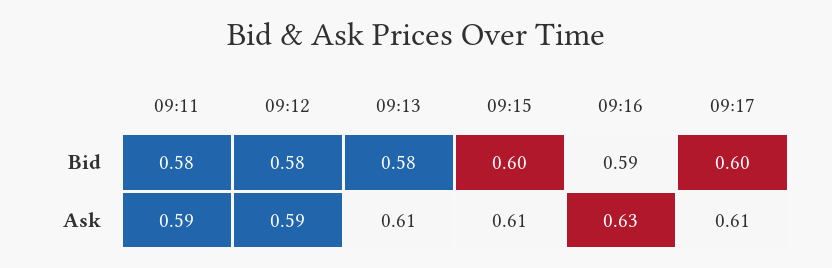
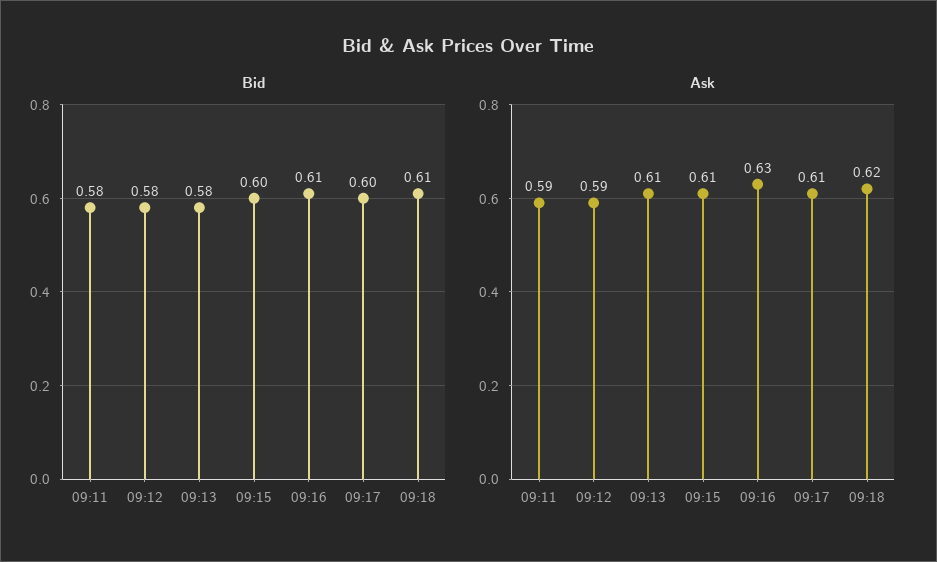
Bid, 09:16: 0.59 -> 0.61
Bid, 09:18: none -> 0.61
Ask, 09:18: none -> 0.62

